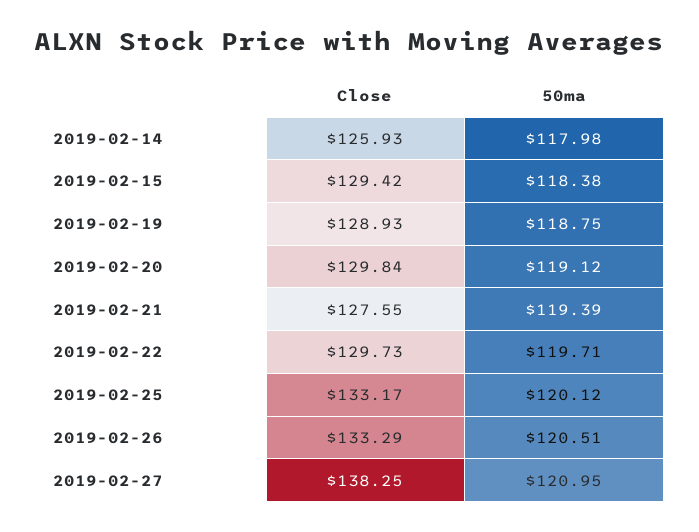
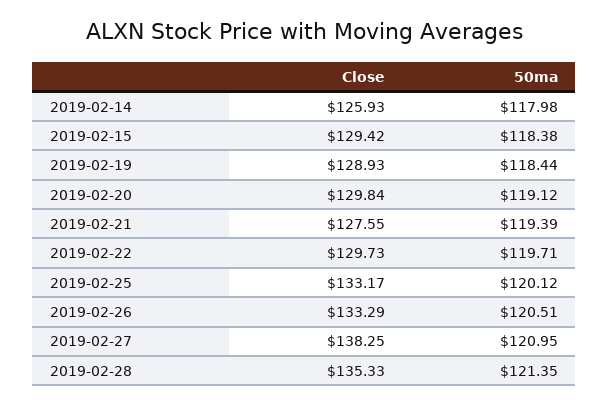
50ma, 2019-02-19: 118.75 -> 118.44
Close, 2019-02-28: none -> 135.33
50ma, 2019-02-28: none -> 121.35

